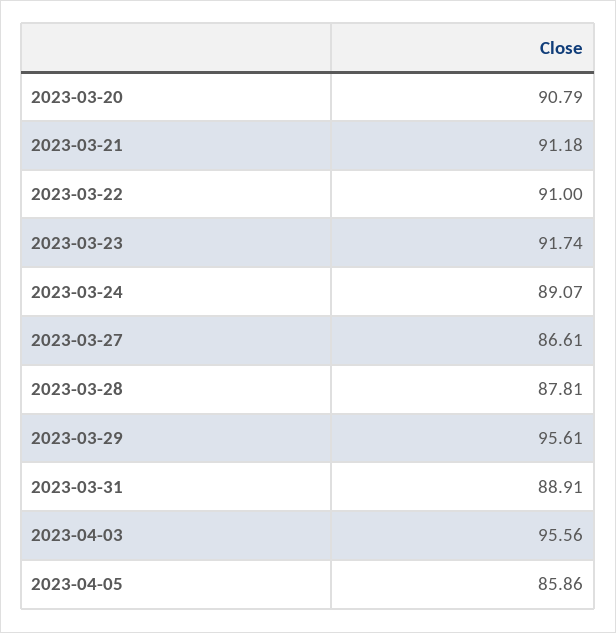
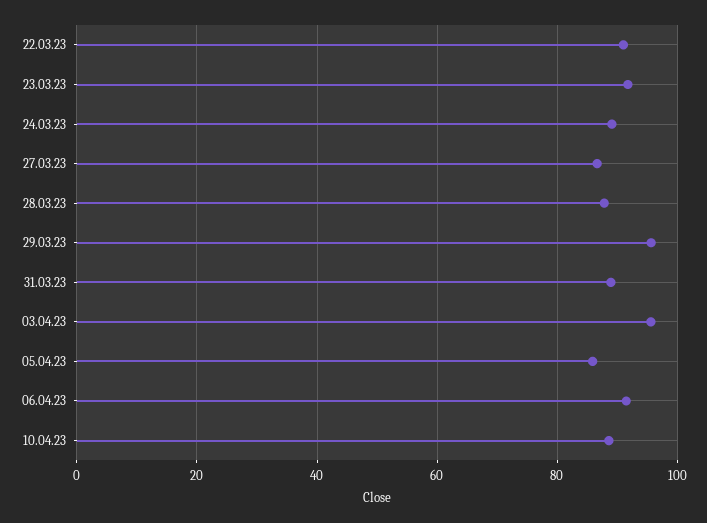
2023-03-20: 90.79 -> none
2023-03-21: 91.18 -> none
06.04.23: none -> 92
10.04.23: none -> 88

